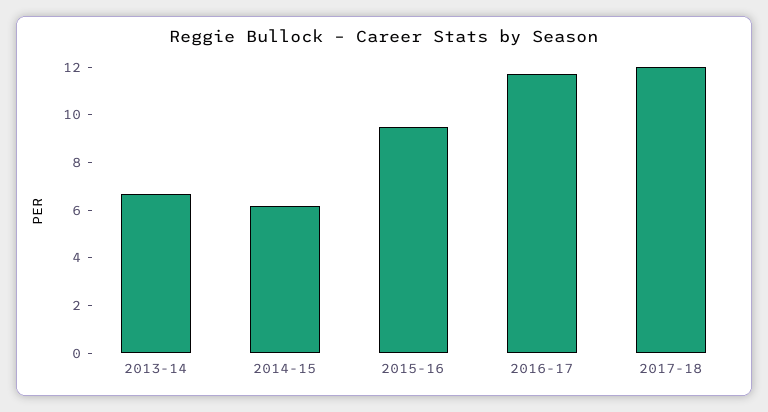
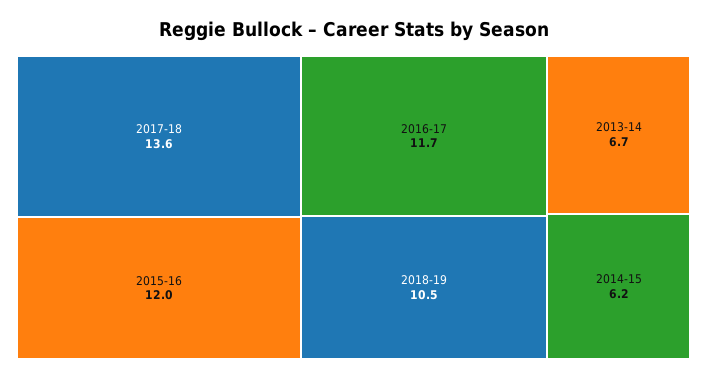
2015-16: 9.5 -> 12
2017-18: 12 -> 13.6
2018-19: none -> 10.5

